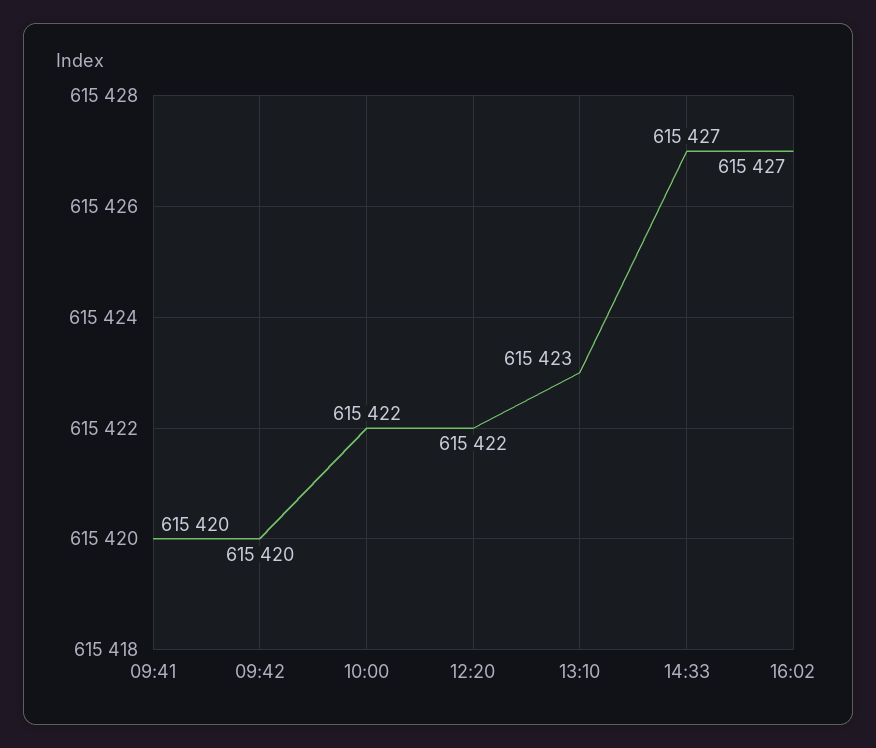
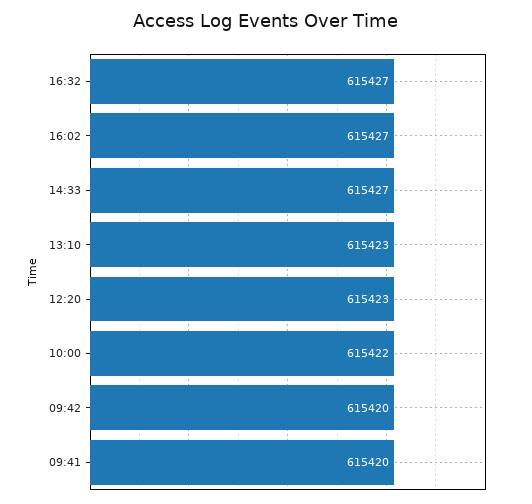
12:20: 615422 -> 615423
16:32: none -> 615427

